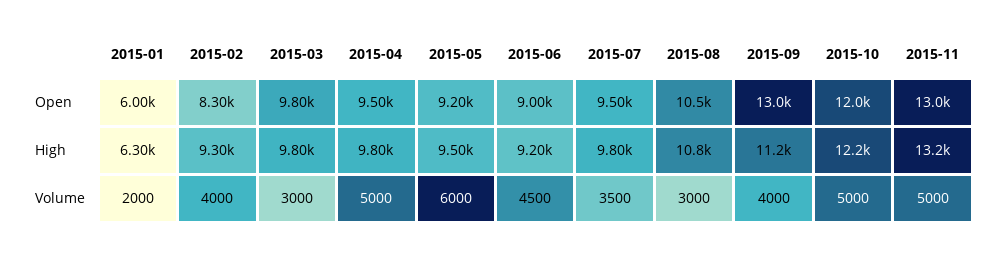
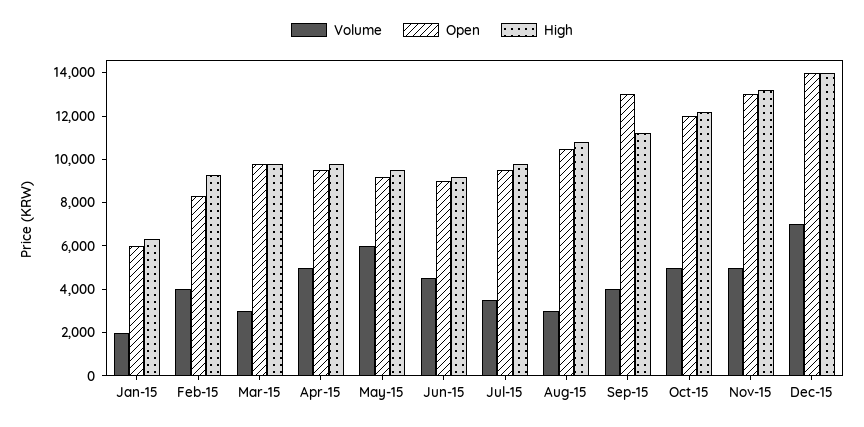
Volume, Dec-15: none -> 7000
Open, Dec-15: none -> 14000
High, Dec-15: none -> 14000

